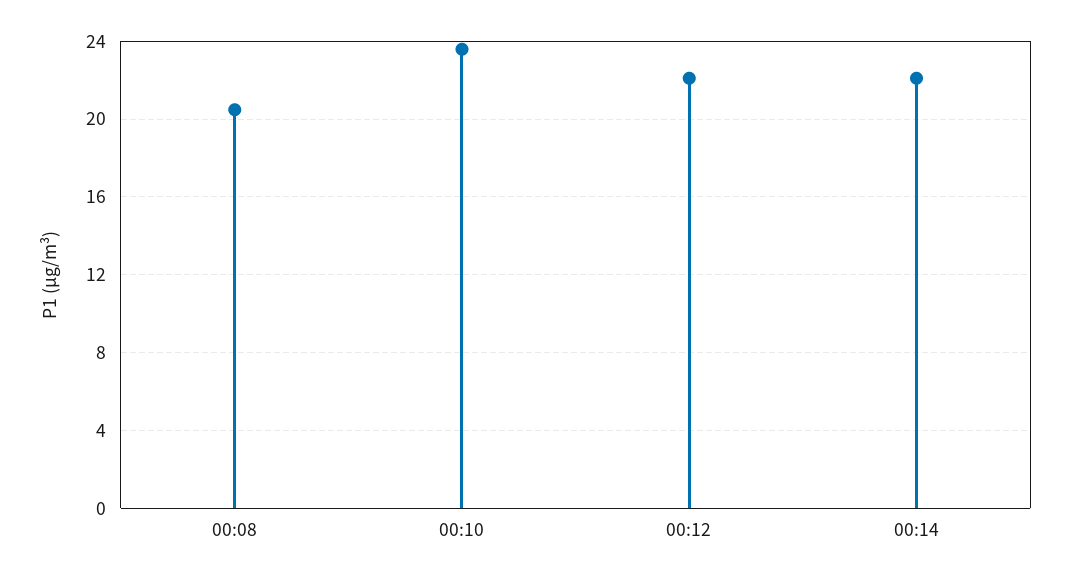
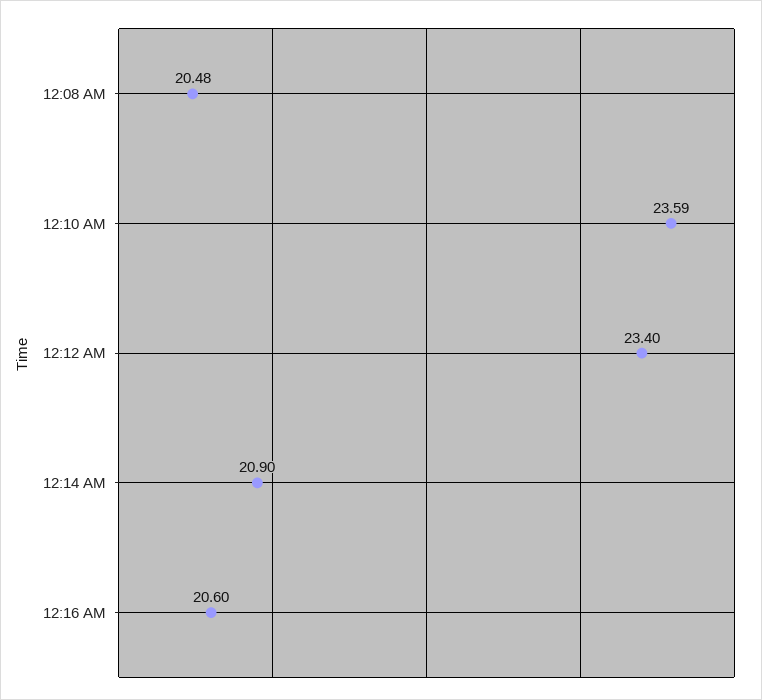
00:12: 22 -> 23.4
00:14: 22 -> 20.9
12:16 AM: none -> 20.6

